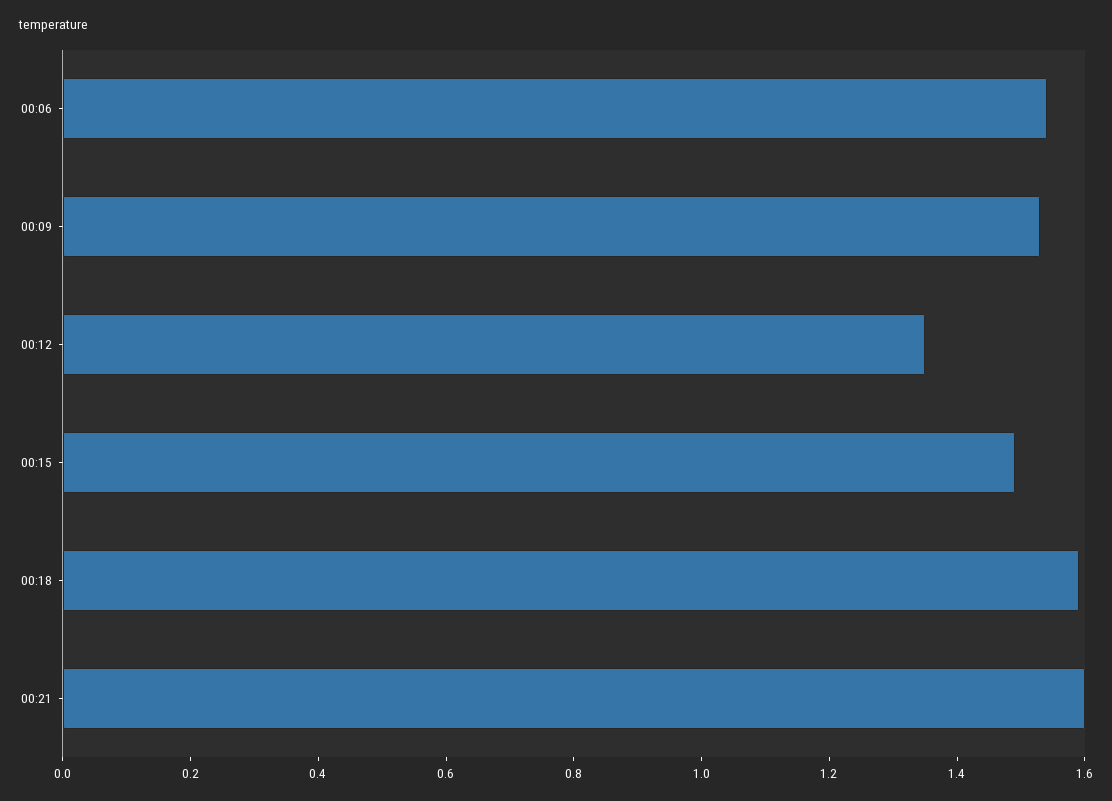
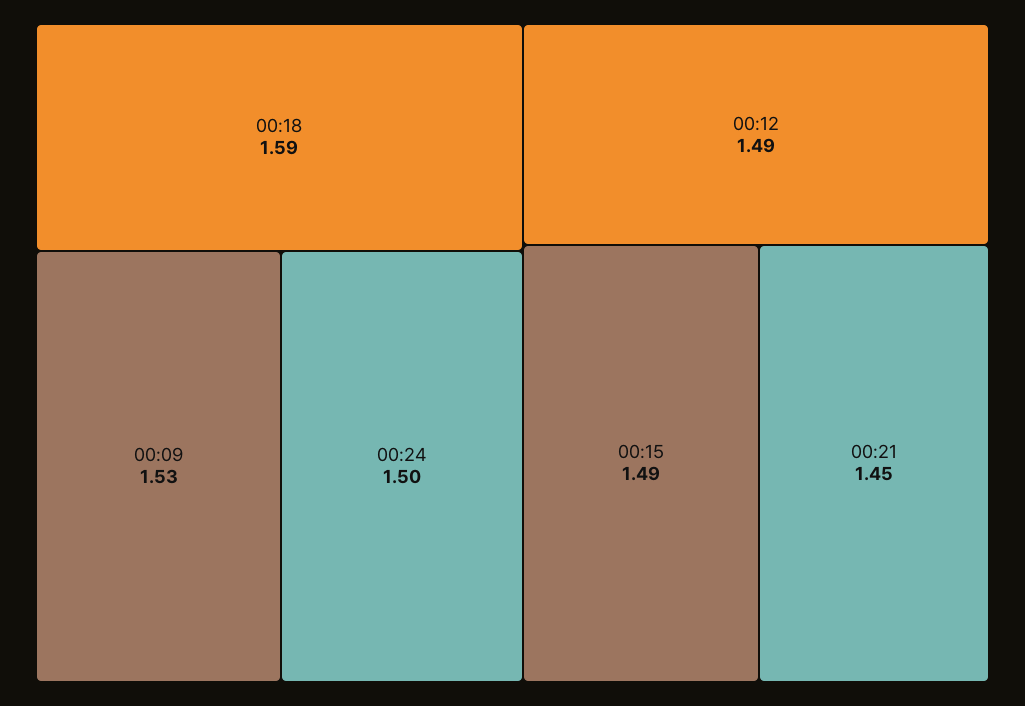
00:06: 1.55 -> none
00:12: 1.35 -> 1.49
00:21: 1.6 -> 1.45
00:24: none -> 1.5

